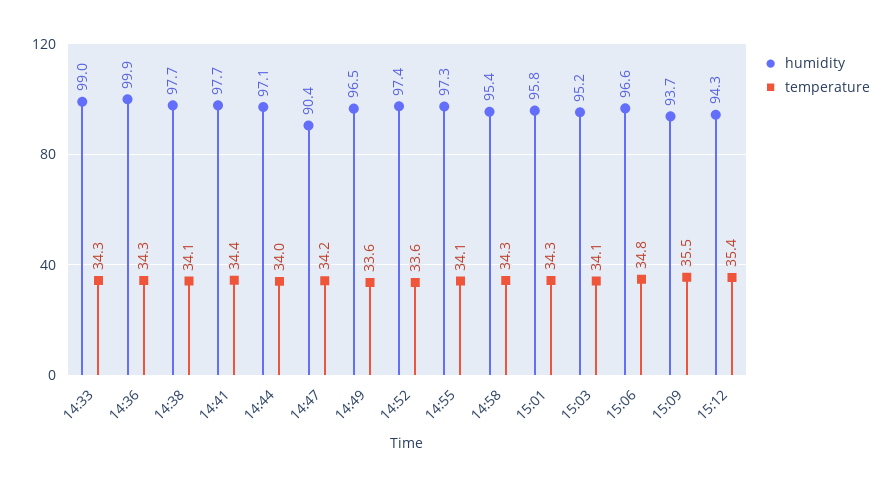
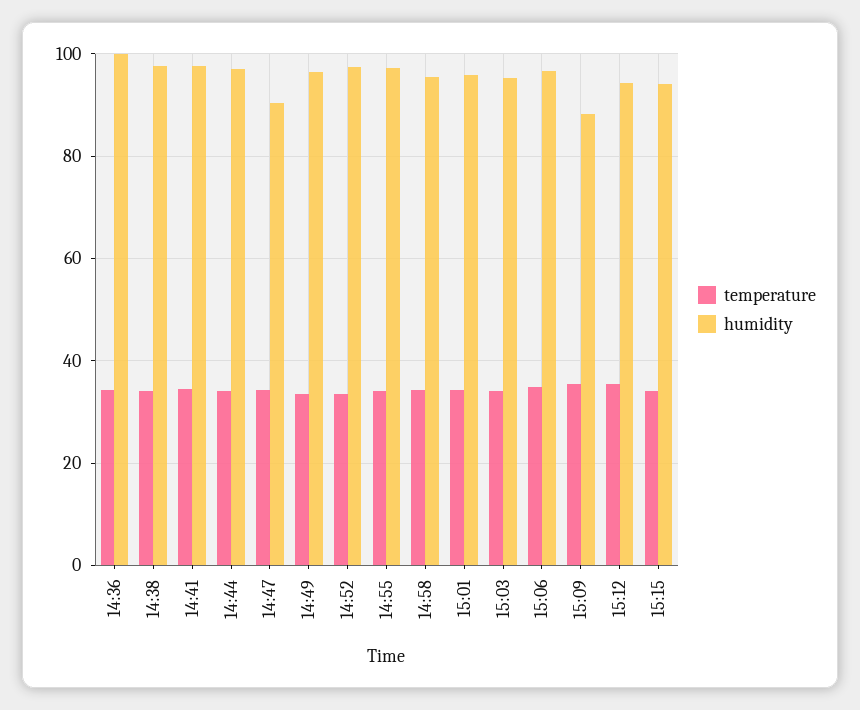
humidity, 14:33: 99 -> none
temperature, 14:33: 34.3 -> none
humidity, 15:09: 93.7 -> 88
temperature, 15:15: none -> 34
humidity, 15:15: none -> 94

